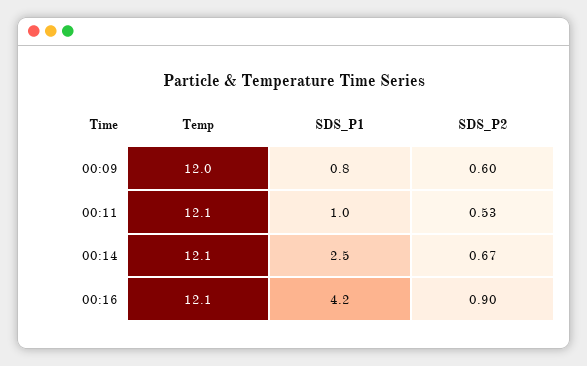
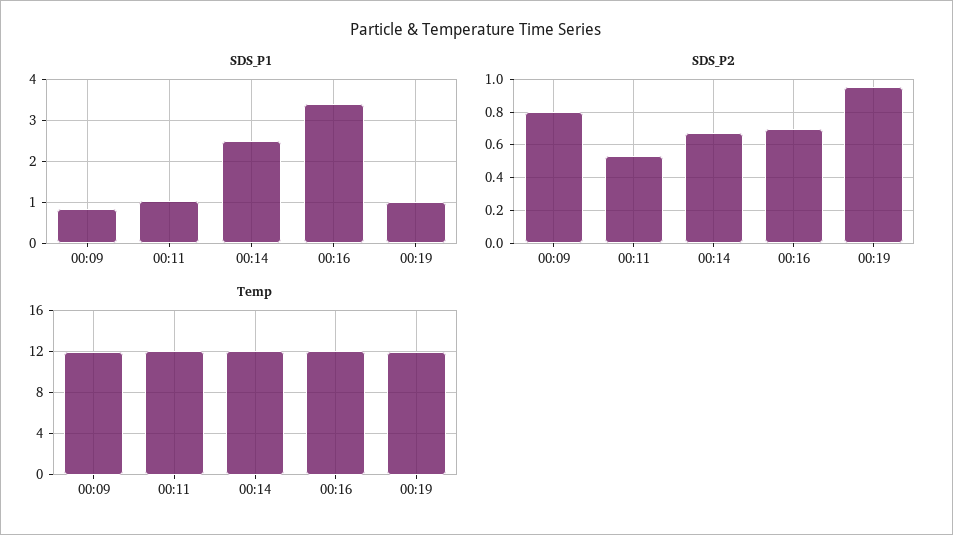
SDS_P2, 00:09: 0.6 -> 0.8
SDS_P1, 00:16: 4.2 -> 3.4
SDS_P2, 00:16: 0.9 -> 0.7
SDS_P1, 00:19: none -> 1
SDS_P2, 00:19: none -> 0.95
Temp, 00:19: none -> 12

